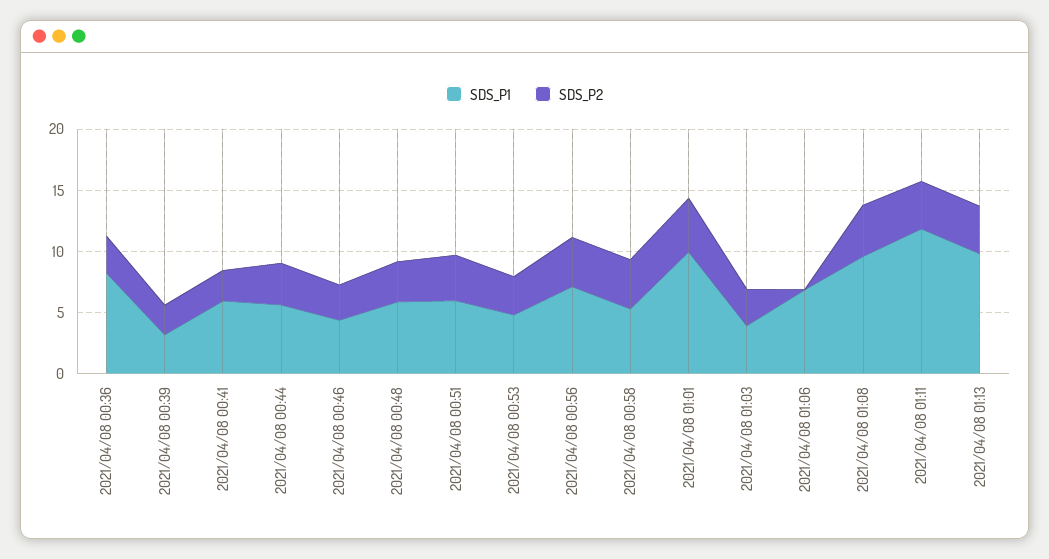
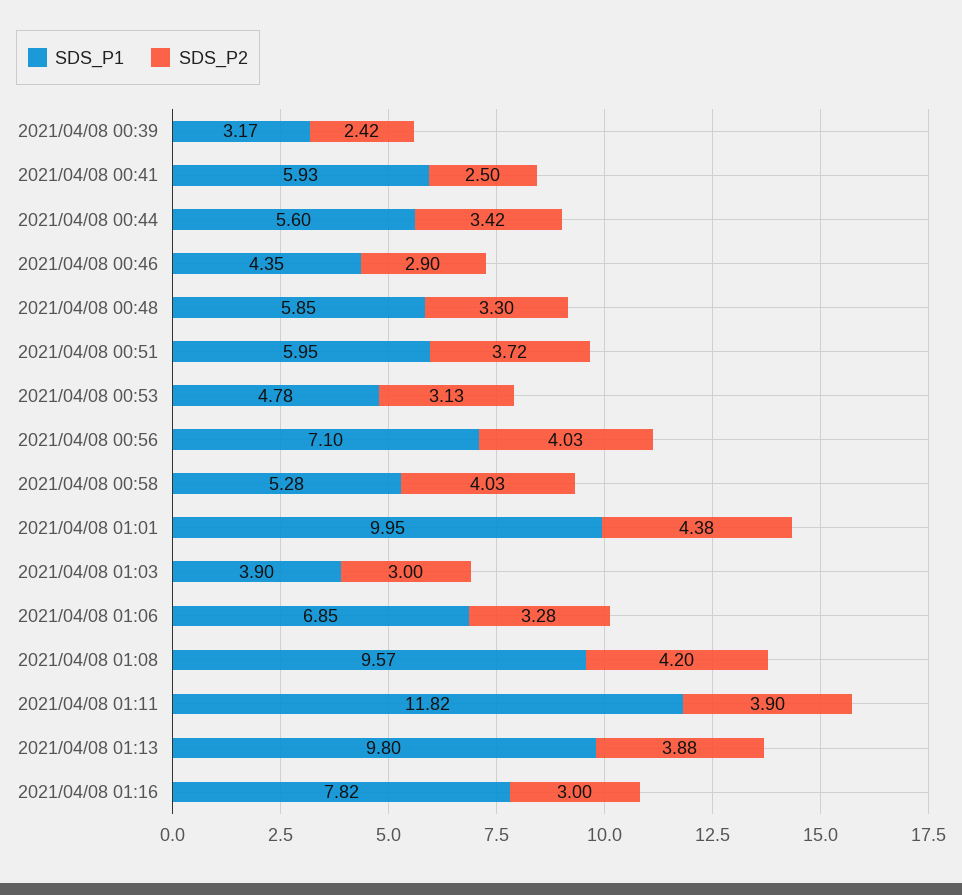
SDS_P1, 2021/04/08 00:36: 8 -> none
SDS_P2, 2021/04/08 00:36: 3 -> none
SDS_P2, 2021/04/08 01:06: 0 -> 3.28
SDS_P1, 2021/04/08 01:16: none -> 7.82
SDS_P2, 2021/04/08 01:16: none -> 3

